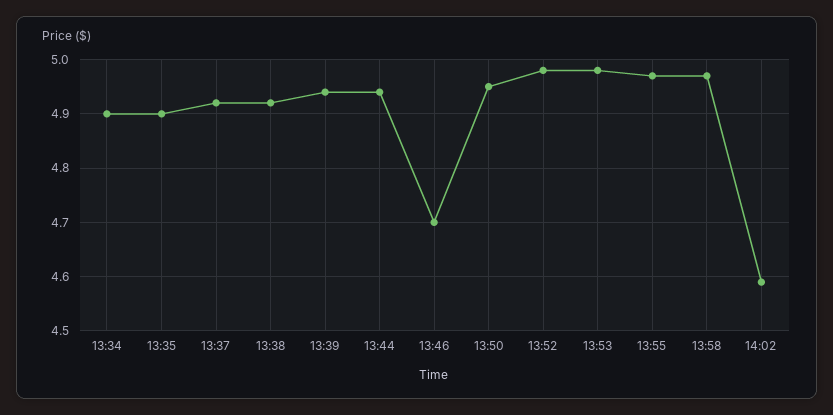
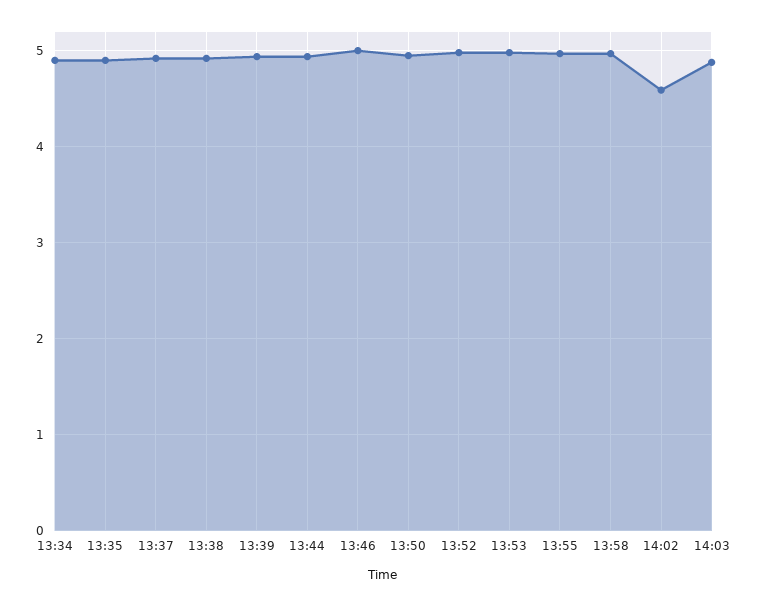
13:46: 4.7 -> 5
14:03: none -> 4.9

